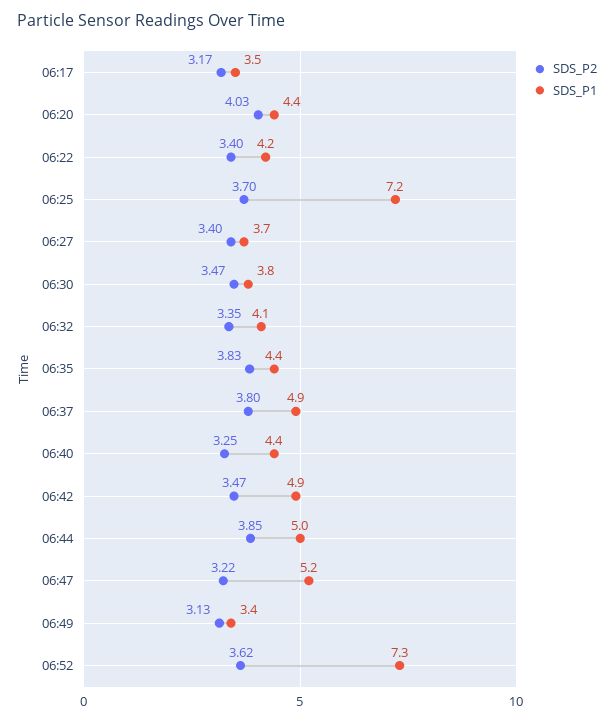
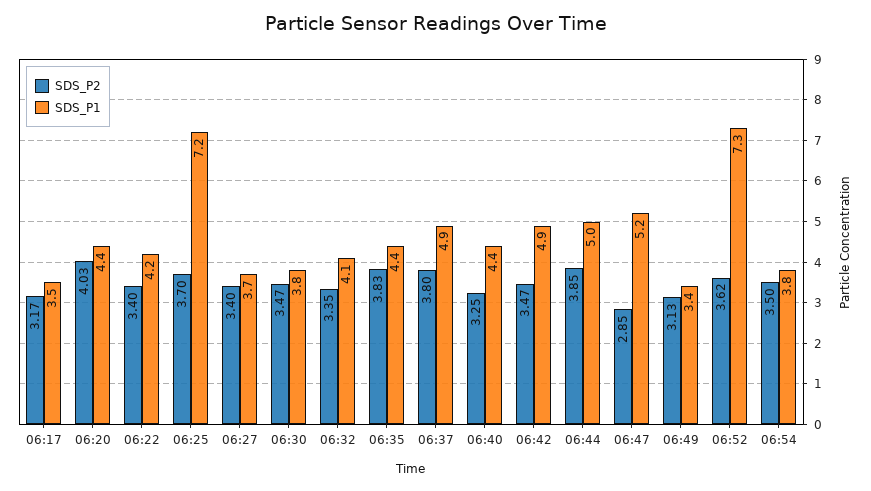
SDS_P2, 06:47: 3.22 -> 2.85
SDS_P2, 06:54: none -> 3.5
SDS_P1, 06:54: none -> 3.8

